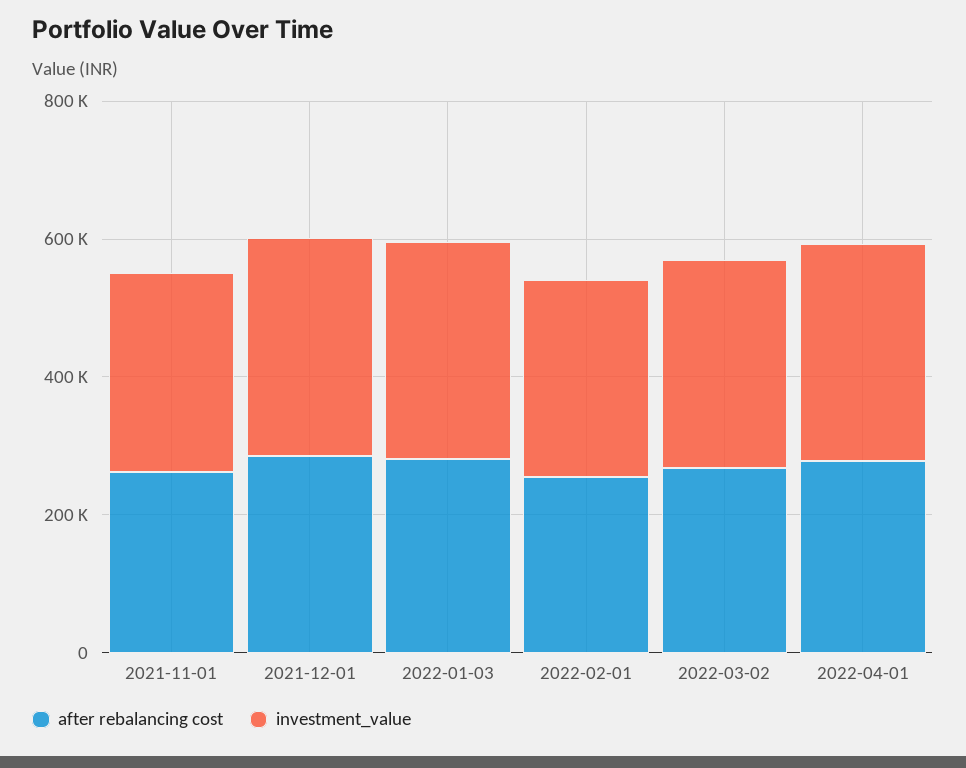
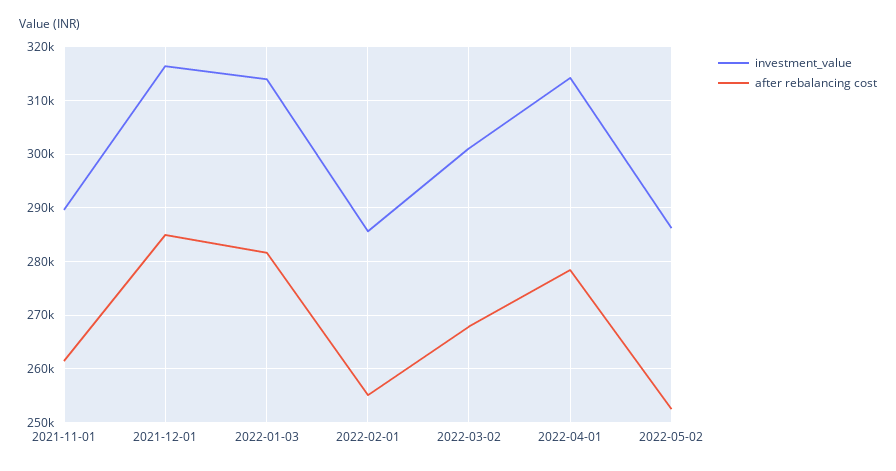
investment_value, 2022-05-02: none -> 286000
after rebalancing cost, 2022-05-02: none -> 252000

